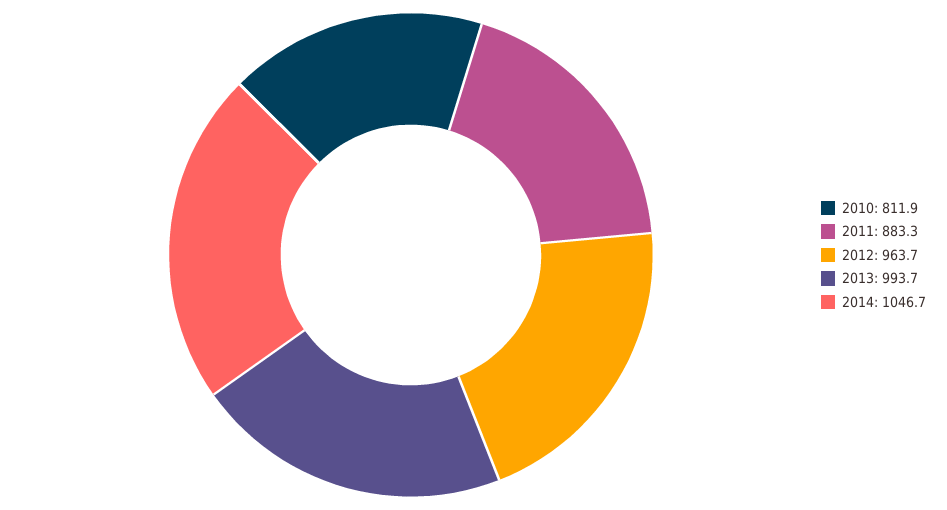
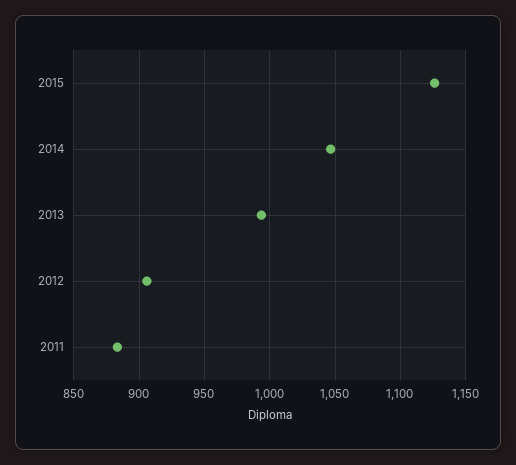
2010: 811.9 -> none
2012: 963.7 -> 905
2015: none -> 1125

